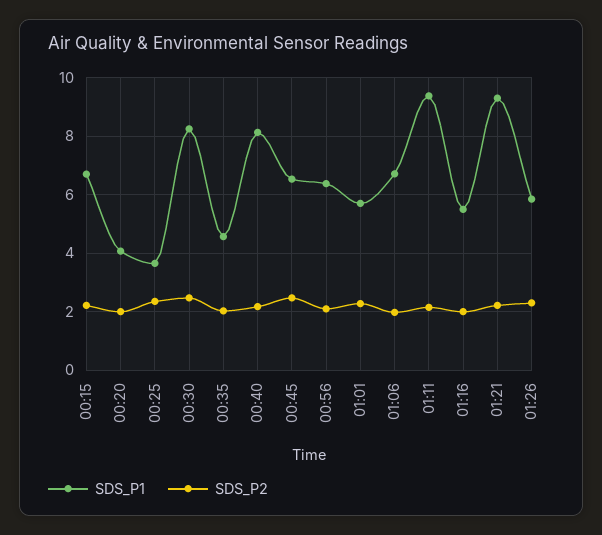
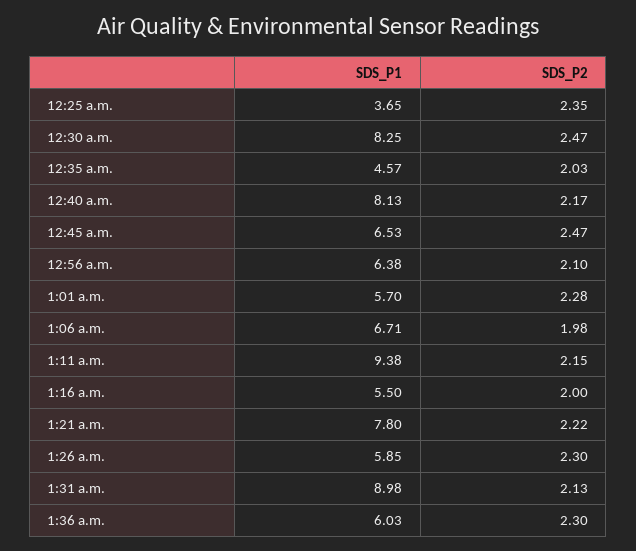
SDS_P1, 00:15: 6.75 -> none
SDS_P2, 00:15: 2.25 -> none
SDS_P1, 00:20: 4 -> none
SDS_P2, 00:20: 2 -> none
SDS_P1, 01:21: 9.25 -> 7.8
SDS_P1, 1:31 a.m.: none -> 8.98
SDS_P2, 1:31 a.m.: none -> 2.13
SDS_P1, 1:36 a.m.: none -> 6.03
SDS_P2, 1:36 a.m.: none -> 2.3

